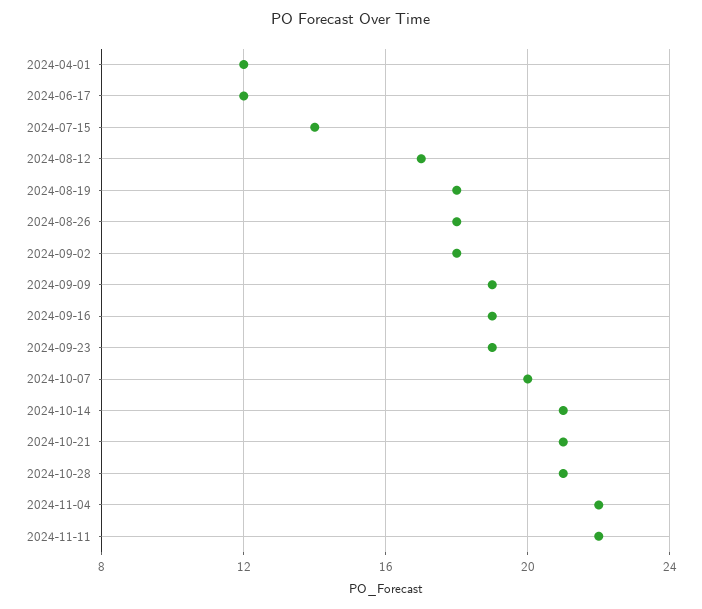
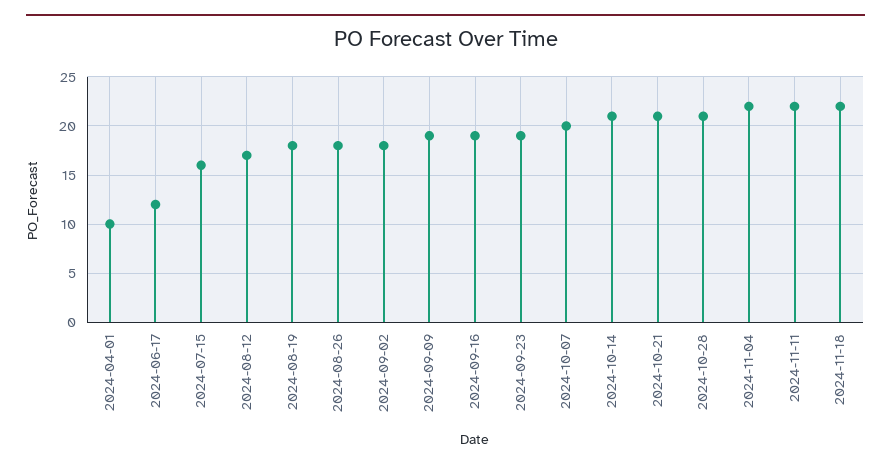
2024-04-01: 12 -> 10
2024-07-15: 14 -> 16
2024-11-18: none -> 22

